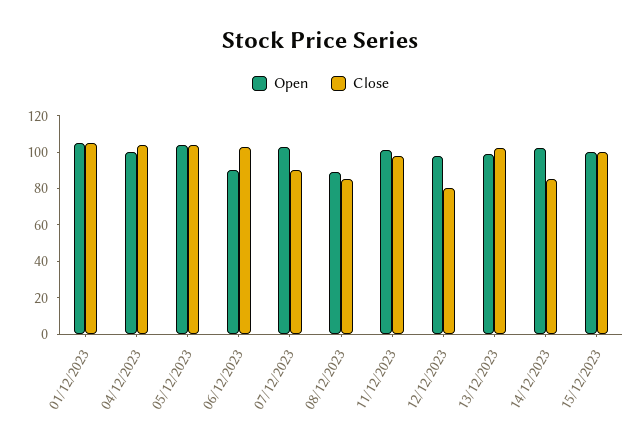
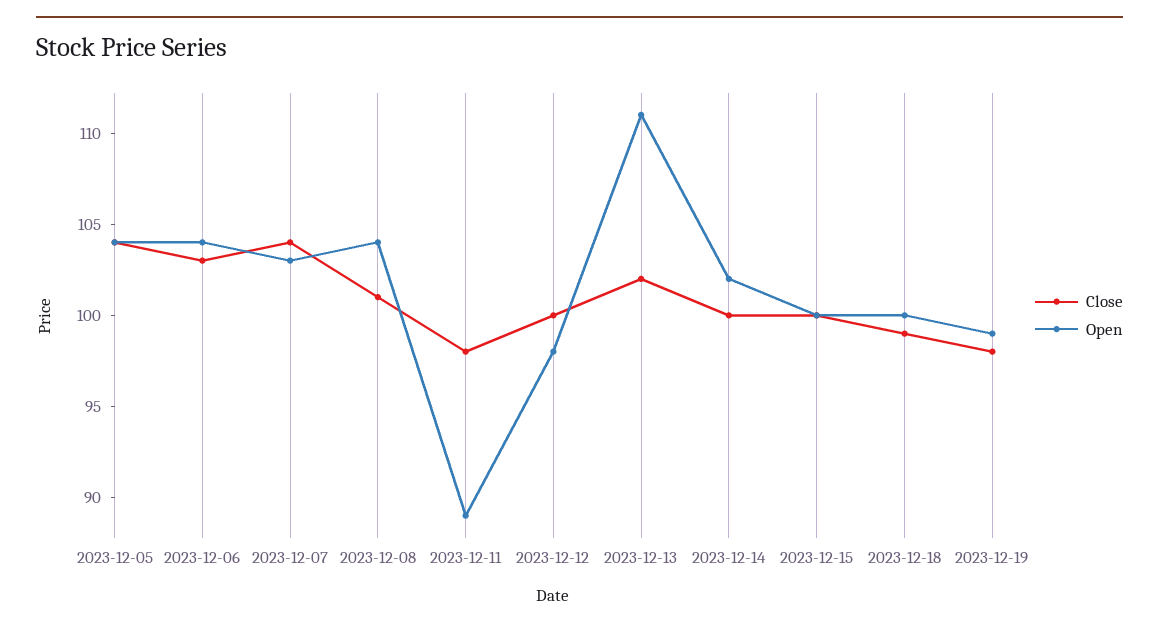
Open, 01/12/2023: 105 -> none
Close, 01/12/2023: 105 -> none
Open, 04/12/2023: 100 -> none
Close, 04/12/2023: 105 -> none
Open, 06/12/2023: 90 -> 104
Close, 07/12/2023: 90 -> 104
Open, 08/12/2023: 90 -> 104
Close, 08/12/2023: 85 -> 101
Open, 11/12/2023: 100 -> 89
Close, 12/12/2023: 80 -> 100
Open, 13/12/2023: 100 -> 111
Close, 14/12/2023: 85 -> 100
Close, 2023-12-18: none -> 99
Open, 2023-12-18: none -> 100
Close, 2023-12-19: none -> 98
Open, 2023-12-19: none -> 99

